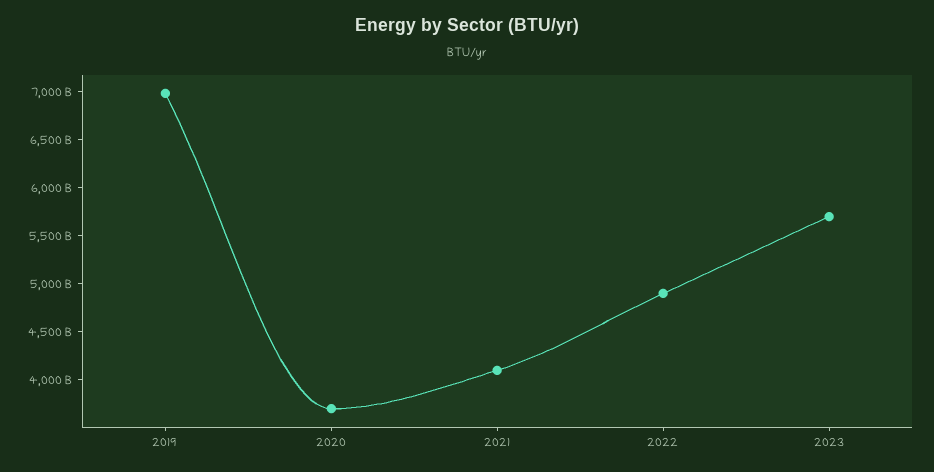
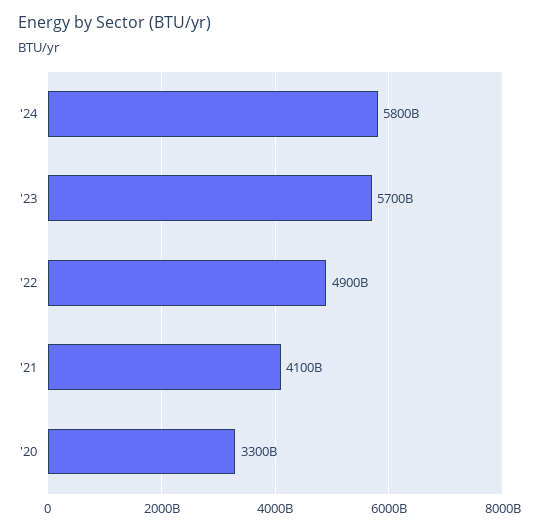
2019: 7000000000000 -> none
2020: 3700000000000 -> 3300000000000
'24: none -> 5800000000000

